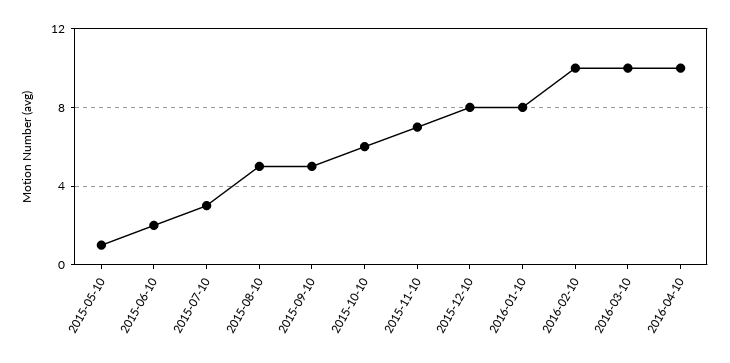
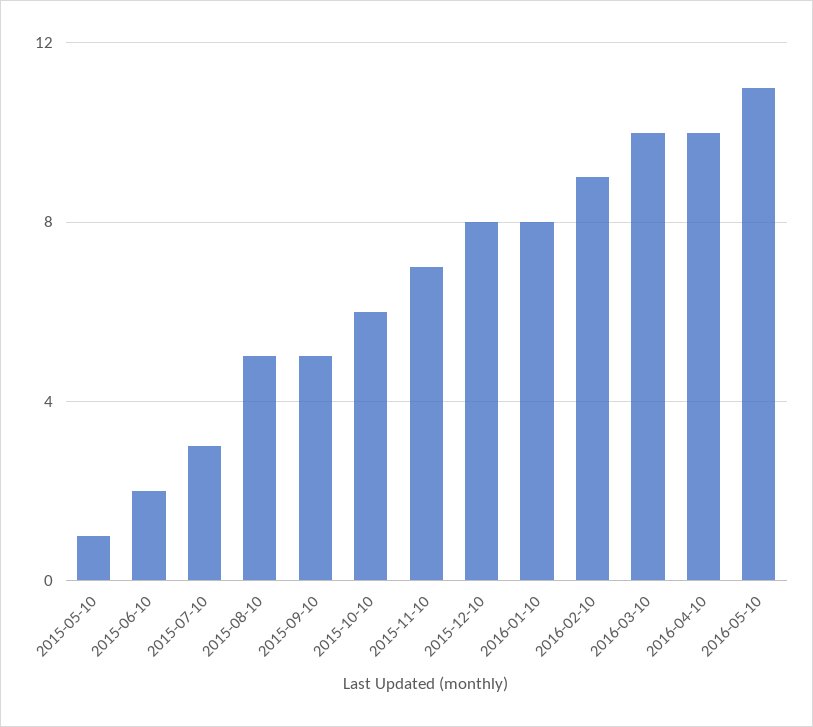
2016-02-10: 10 -> 9
2016-05-10: none -> 11

